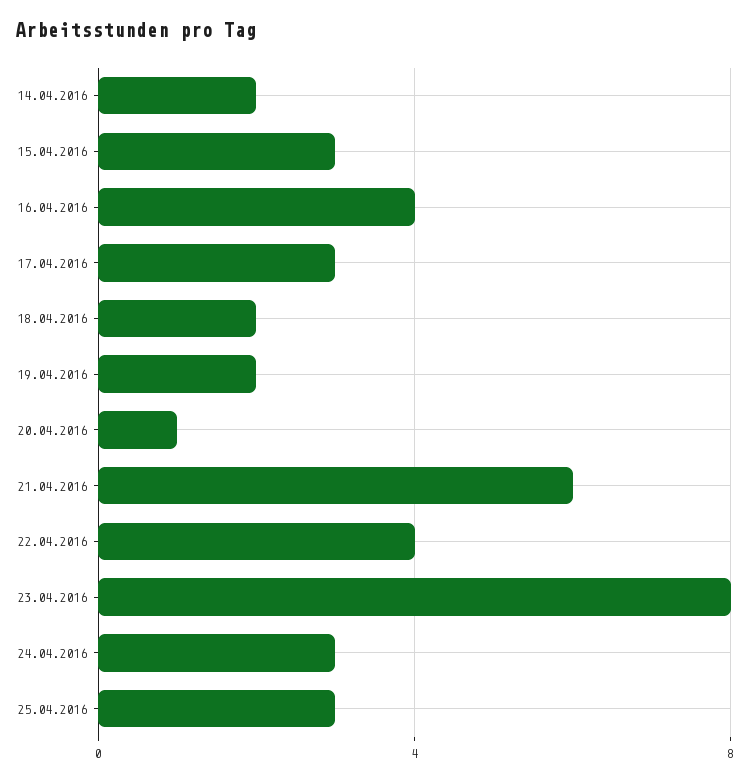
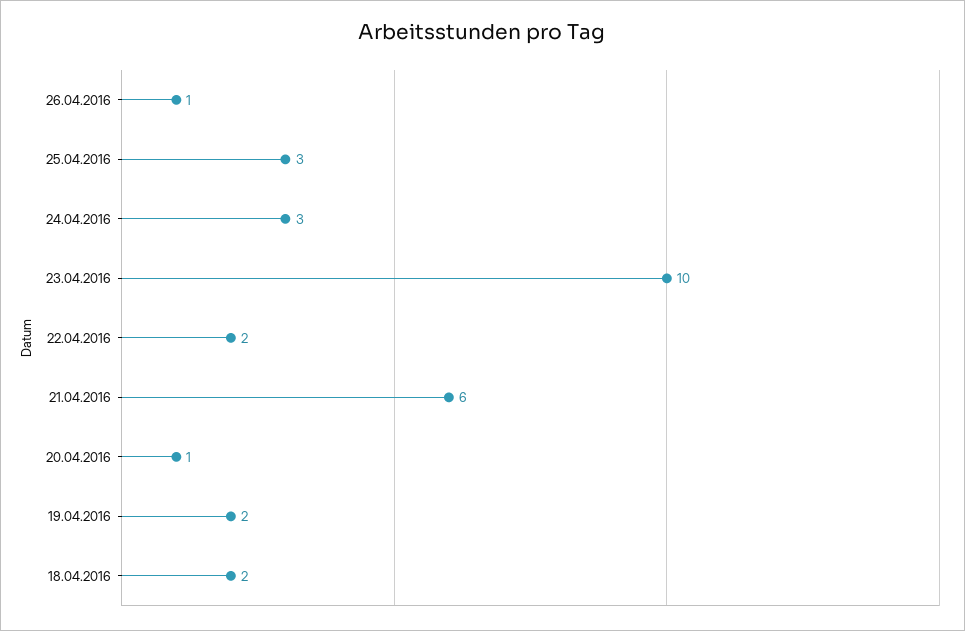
14.04.2016: 2 -> none
15.04.2016: 3 -> none
16.04.2016: 4 -> none
17.04.2016: 3 -> none
22.04.2016: 4 -> 2
23.04.2016: 8 -> 10
26.04.2016: none -> 1

